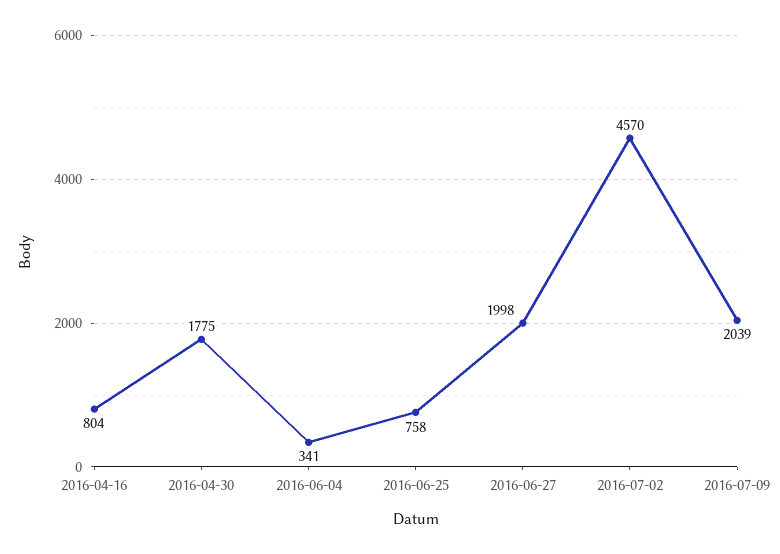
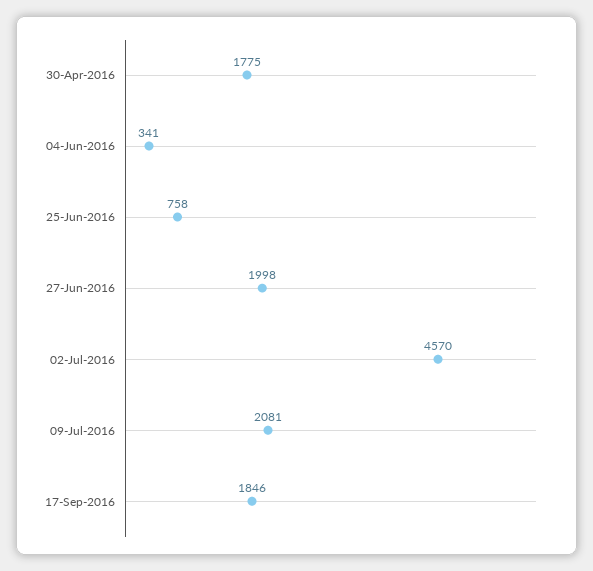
2016-04-16: 804 -> none
2016-07-09: 2039 -> 2081
17-Sep-2016: none -> 1846

